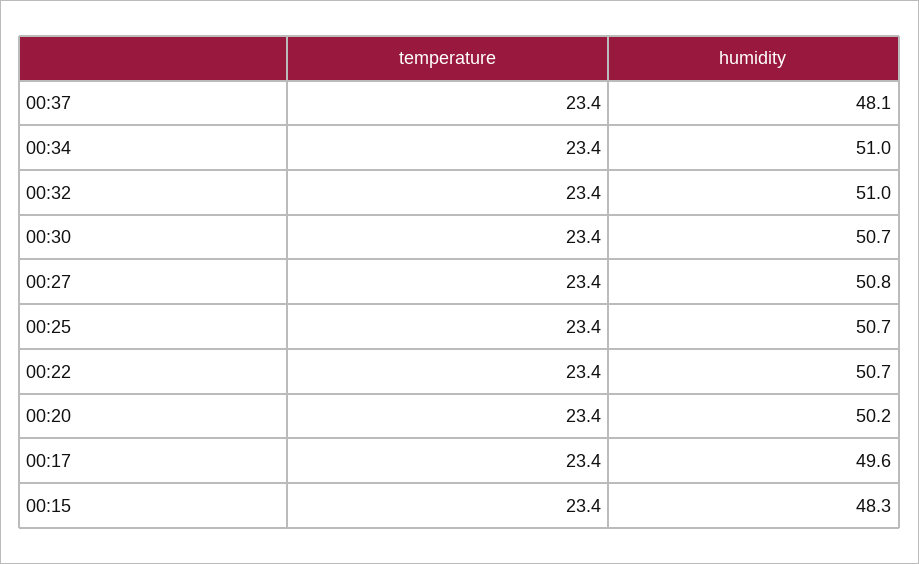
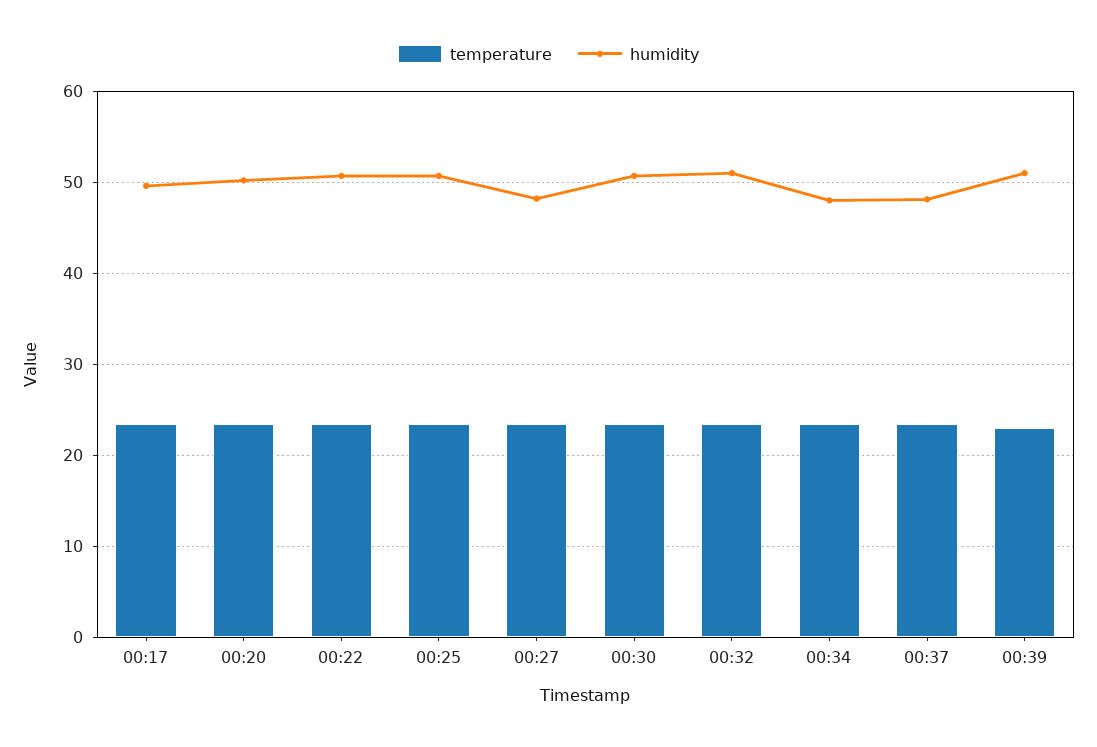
humidity, 00:34: 51 -> 48
humidity, 00:27: 50.8 -> 48
temperature, 00:15: 23.4 -> none
humidity, 00:15: 48.3 -> none
temperature, 00:39: none -> 23
humidity, 00:39: none -> 51

